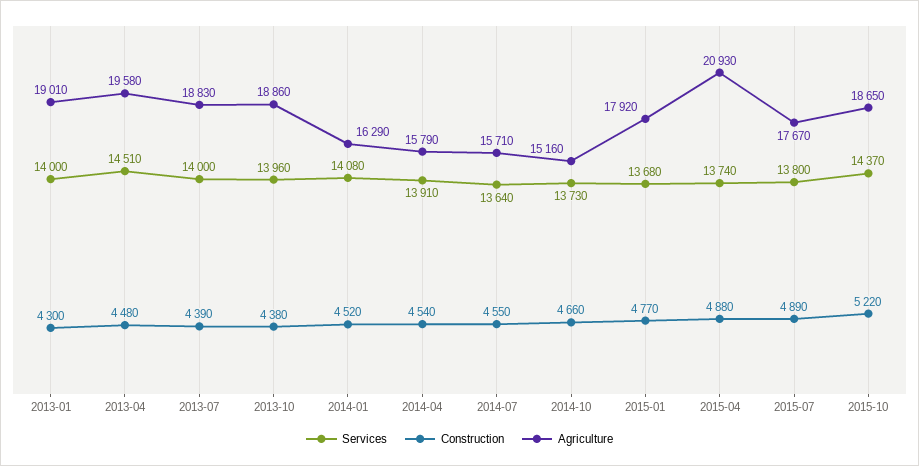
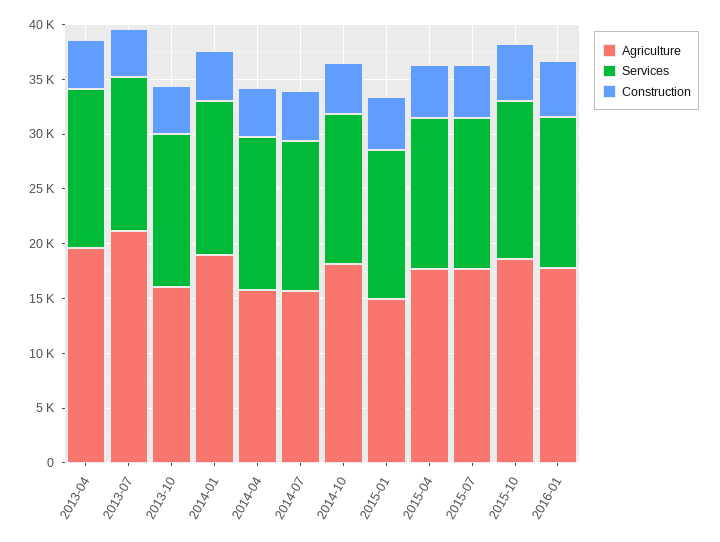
Services, 2013-01: 14000 -> none
Construction, 2013-01: 4300 -> none
Agriculture, 2013-01: 19010 -> none
Agriculture, 2013-07: 18830 -> 21000
Agriculture, 2013-10: 18860 -> 16000
Agriculture, 2014-01: 16290 -> 19000
Agriculture, 2014-10: 15160 -> 18000
Agriculture, 2015-01: 17920 -> 15000
Agriculture, 2015-04: 20930 -> 18000
Agriculture, 2016-01: none -> 18000
Services, 2016-01: none -> 14000
Construction, 2016-01: none -> 5000

